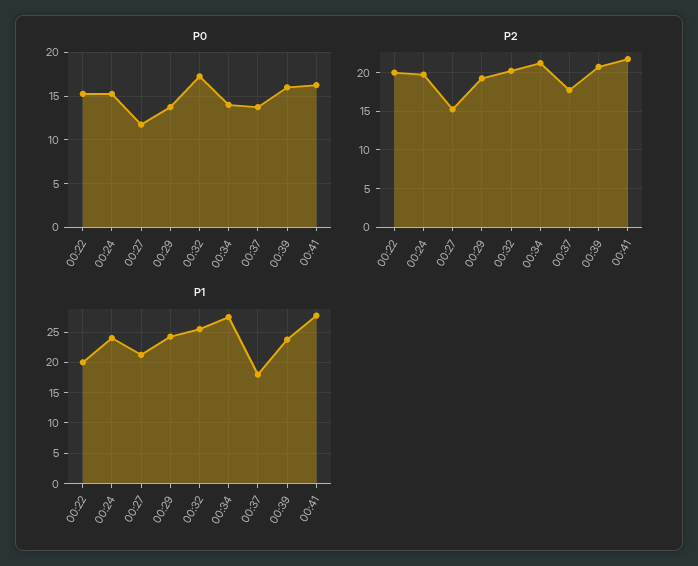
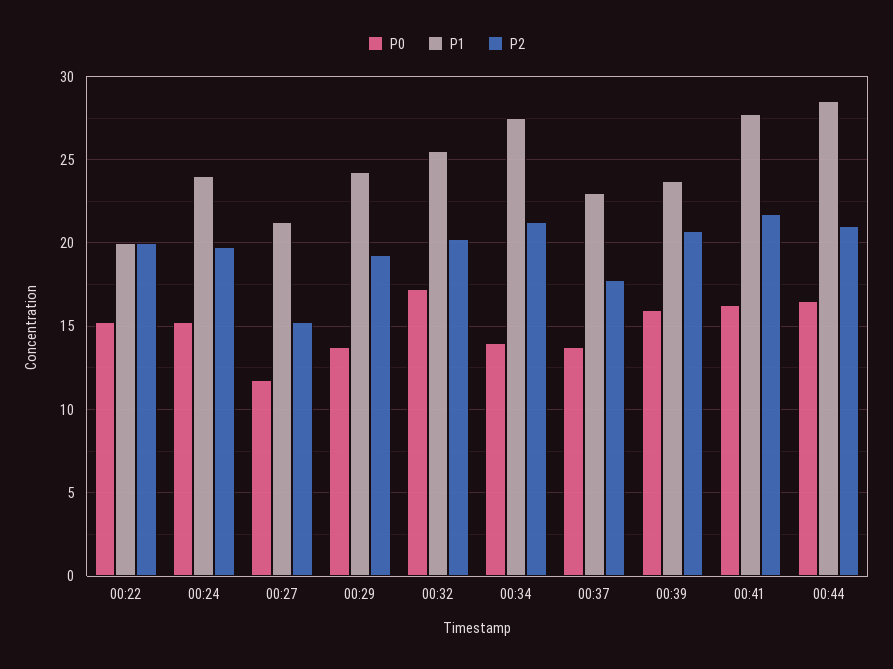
P1, 00:37: 18 -> 23
P0, 00:44: none -> 16.5
P1, 00:44: none -> 28.5
P2, 00:44: none -> 21

